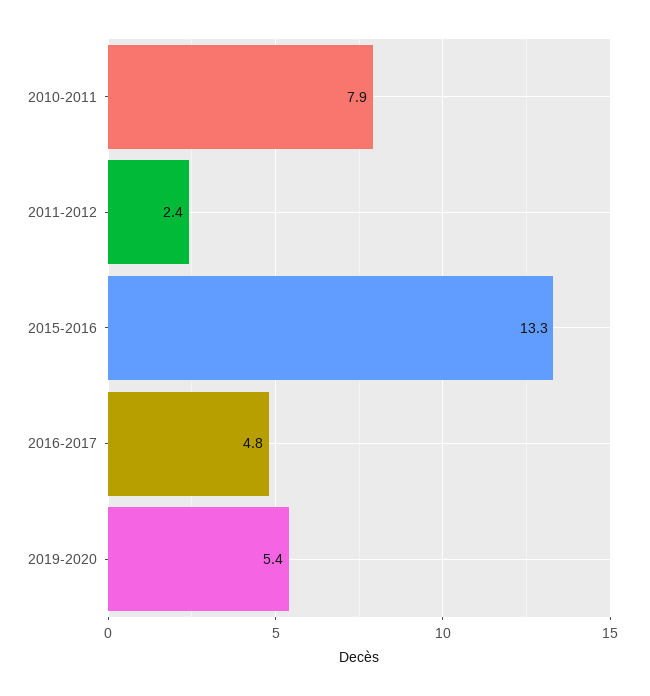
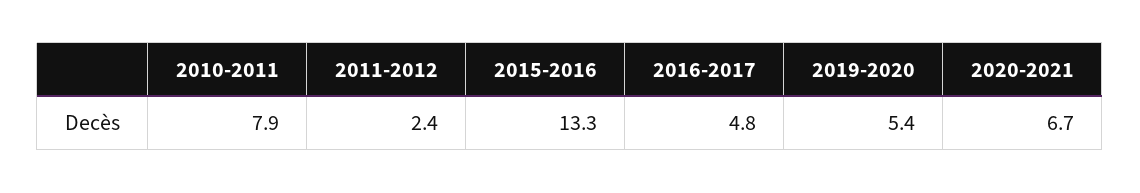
2020-2021: none -> 6.7

